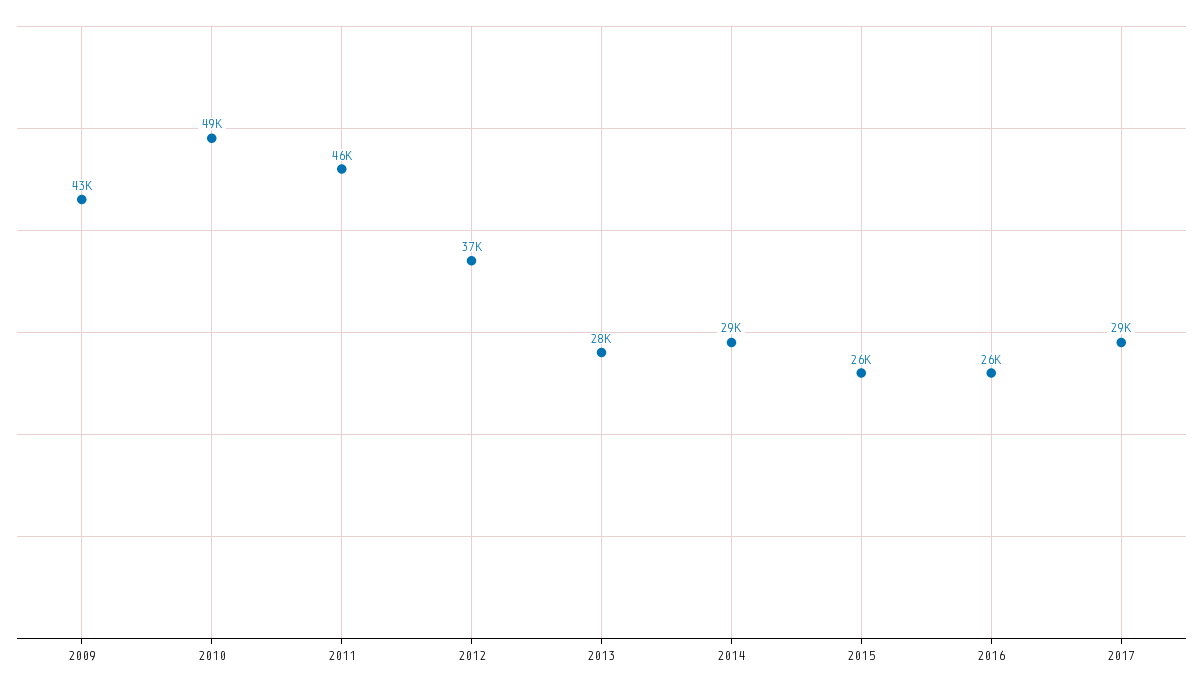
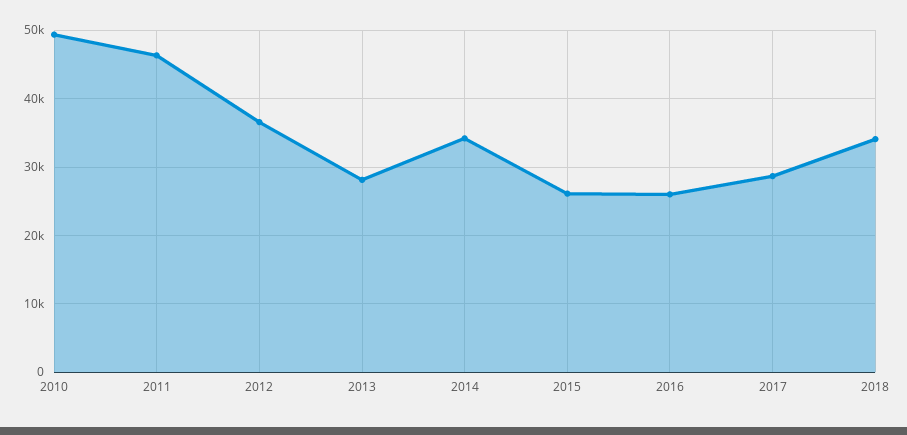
2009: 43000 -> none
2014: 29000 -> 34000
2018: none -> 34000

